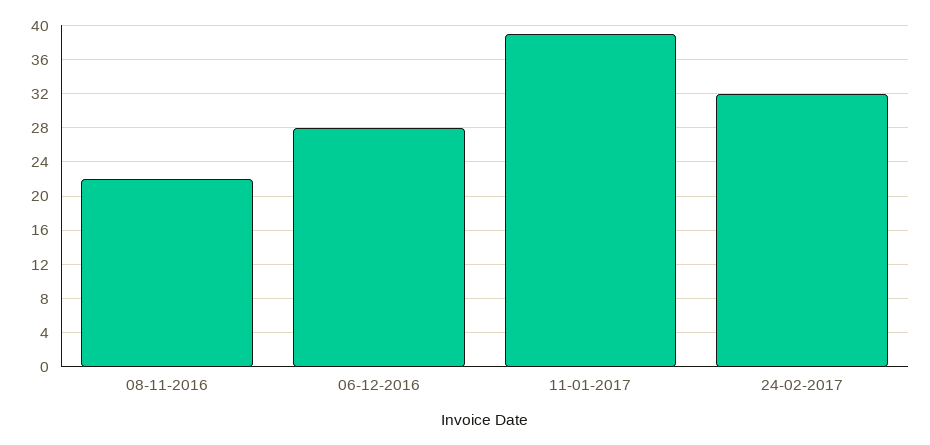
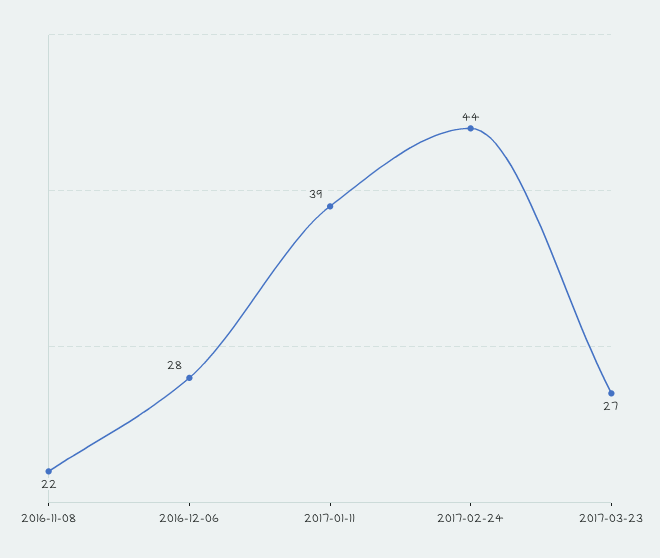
24-02-2017: 32 -> 44
2017-03-23: none -> 27

